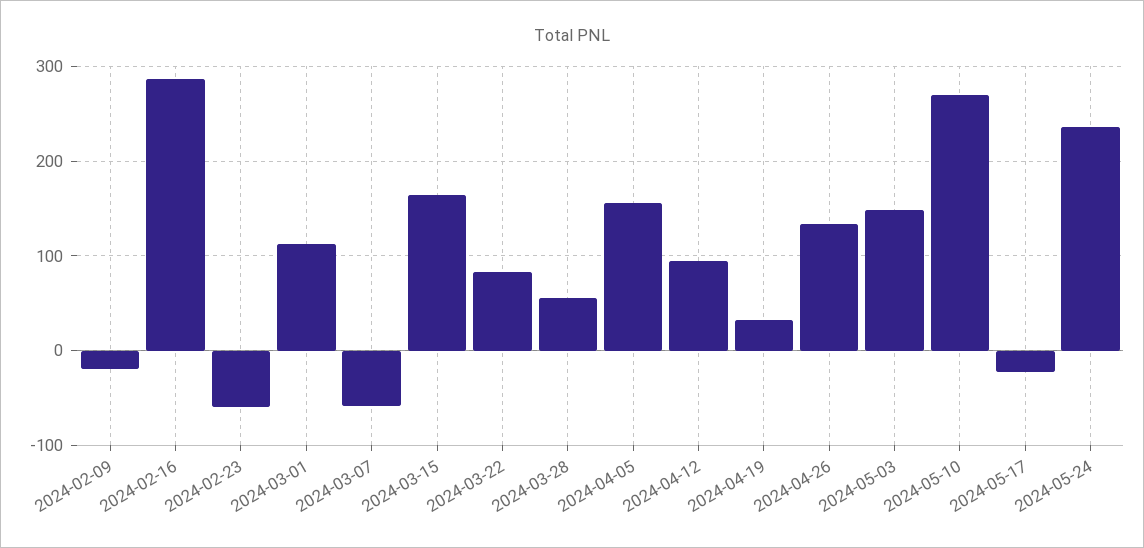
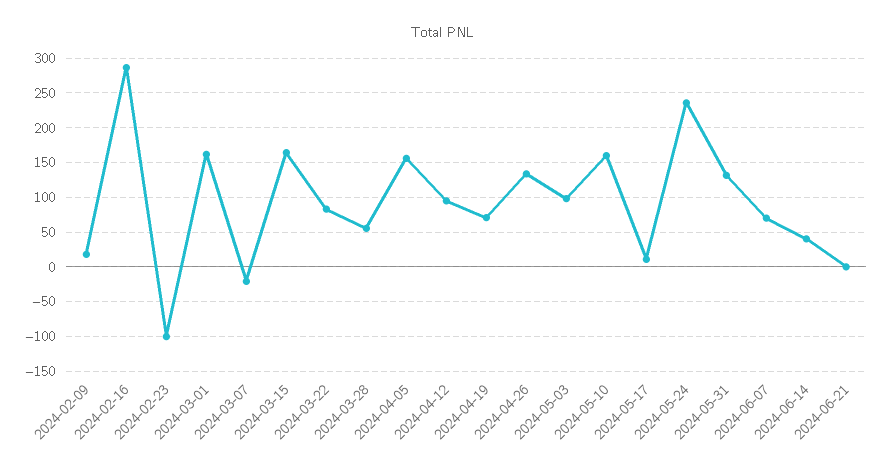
2024-02-09: -20 -> 20
2024-02-23: -60 -> -100
2024-03-01: 110 -> 160
2024-03-07: -60 -> -20
2024-04-19: 30 -> 70
2024-05-03: 150 -> 100
2024-05-10: 270 -> 160
2024-05-17: -20 -> 10
2024-05-31: none -> 130
2024-06-07: none -> 70
2024-06-14: none -> 40
2024-06-21: none -> 0

